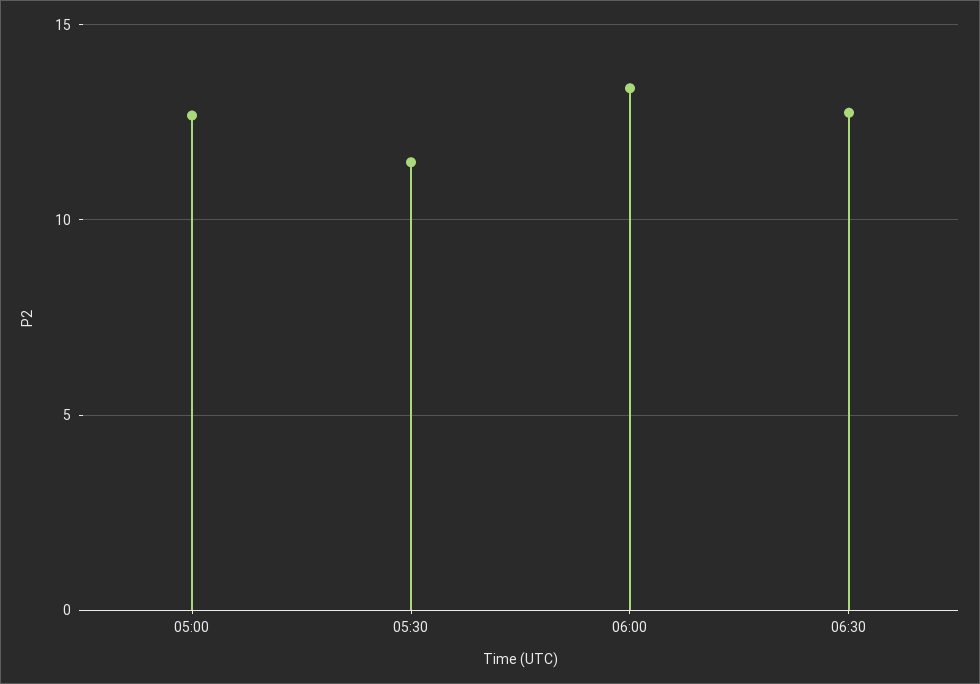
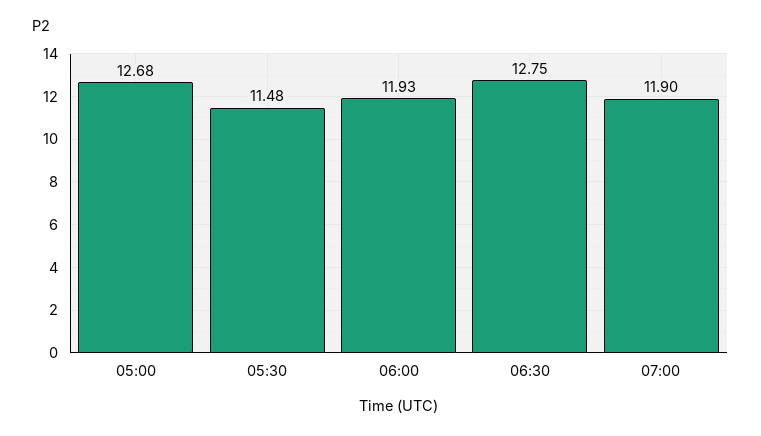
06:00: 13.5 -> 11.93
07:00: none -> 11.9

